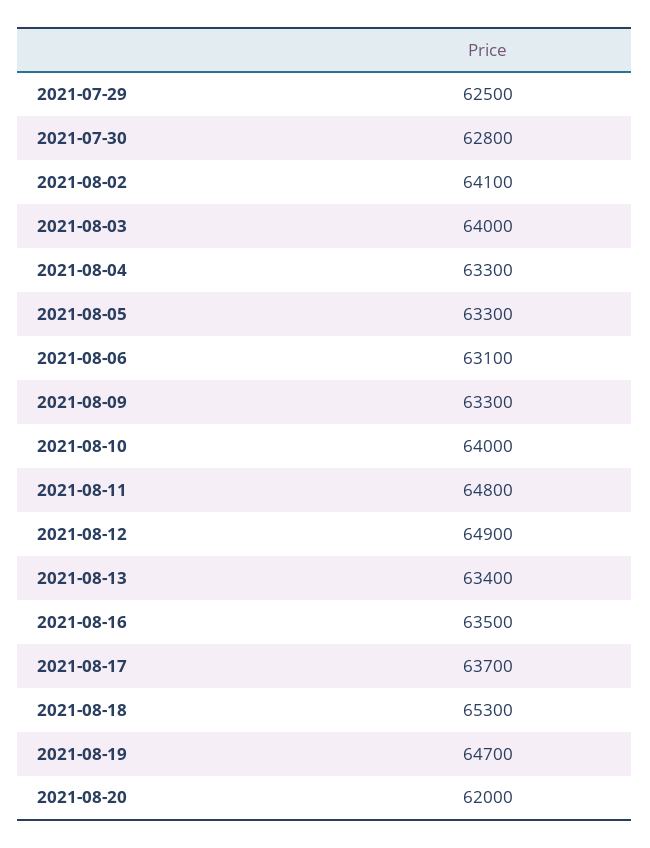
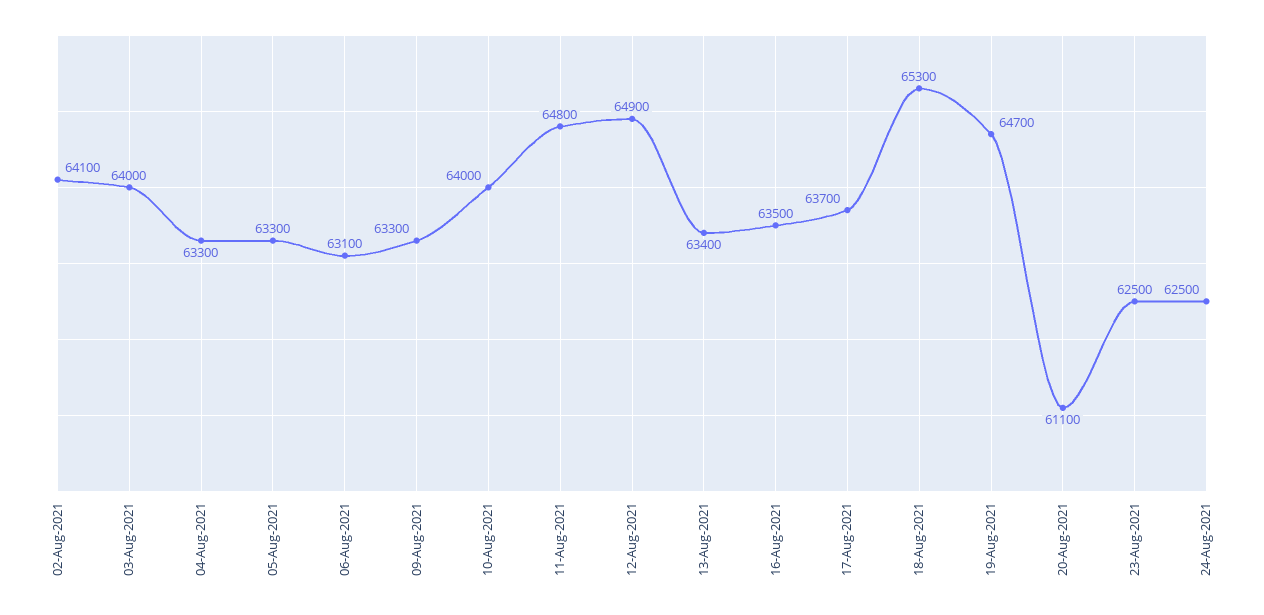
2021-07-29: 62500 -> none
2021-07-30: 62800 -> none
2021-08-20: 62000 -> 61100
23-Aug-2021: none -> 62500
24-Aug-2021: none -> 62500

